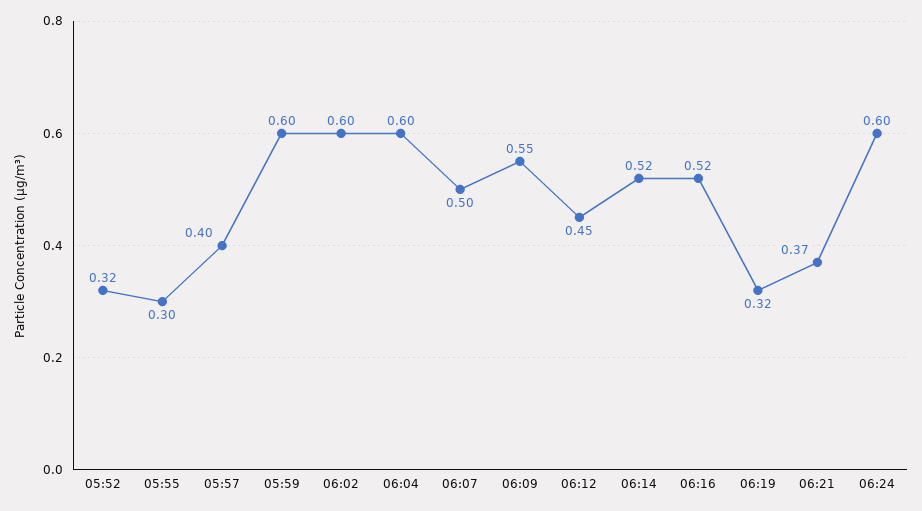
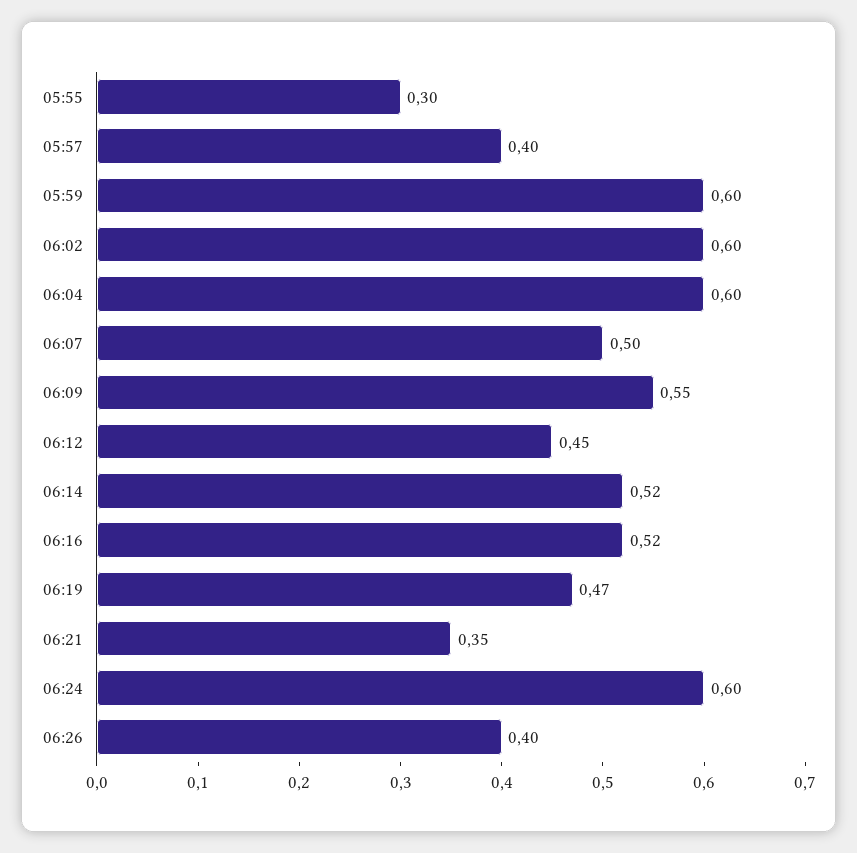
05:52: 0.32 -> none
06:19: 0.32 -> 0.47
06:21: 0.37 -> 0.35
06:26: none -> 0.4

